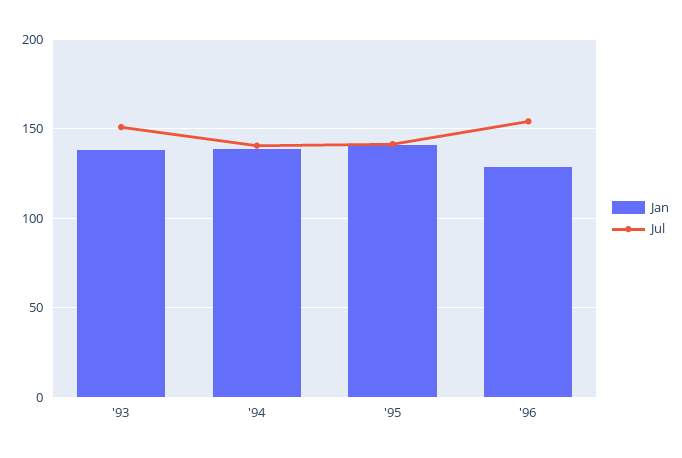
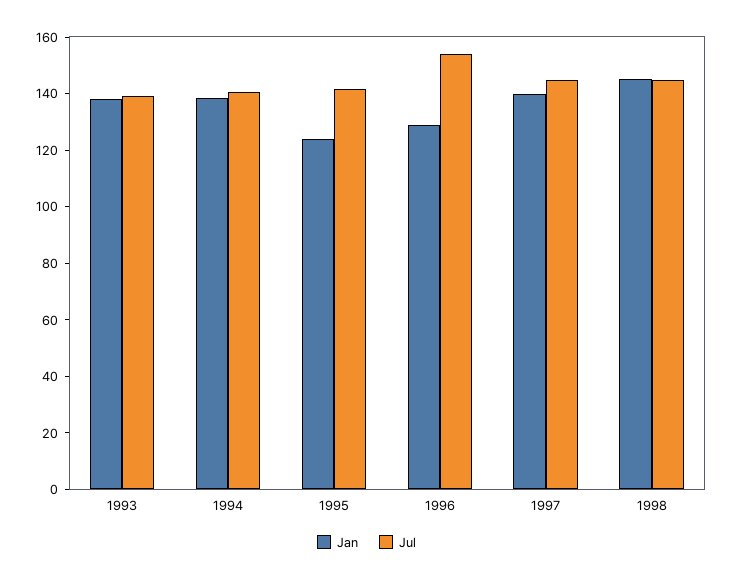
Jul, '93: 150 -> 140
Jan, '95: 140 -> 125
Jan, 1997: none -> 140
Jul, 1997: none -> 145
Jan, 1998: none -> 145
Jul, 1998: none -> 145

